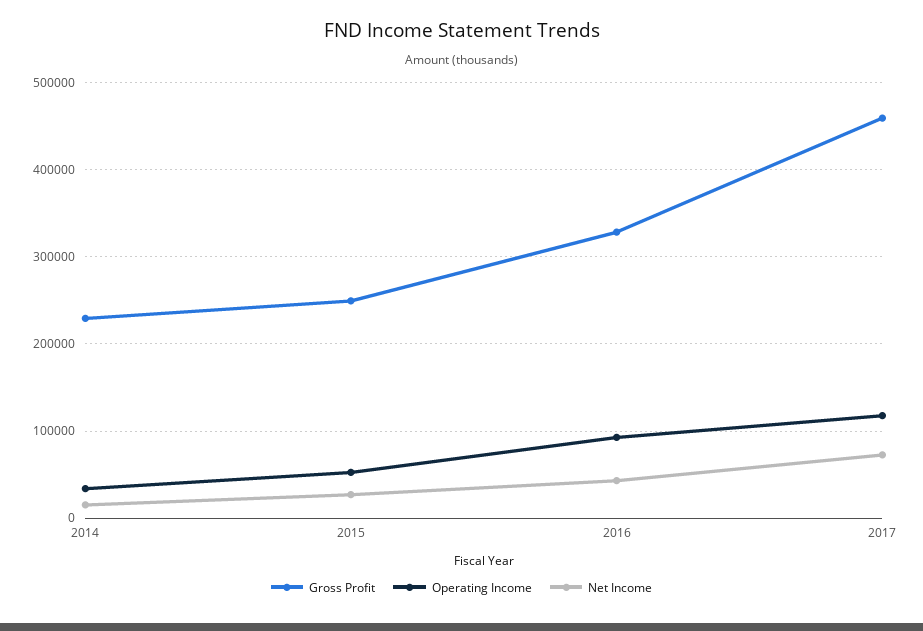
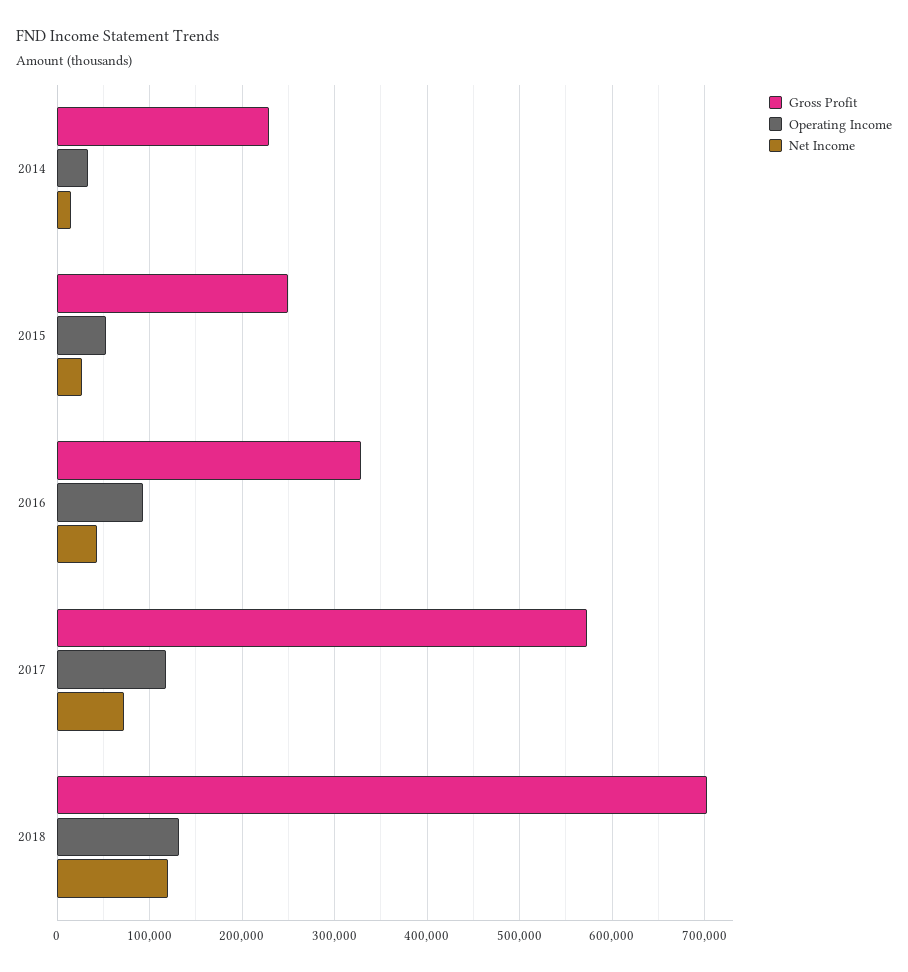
Gross Profit, 2017: 460000 -> 570000
Gross Profit, 2018: none -> 700000
Operating Income, 2018: none -> 130000
Net Income, 2018: none -> 120000

